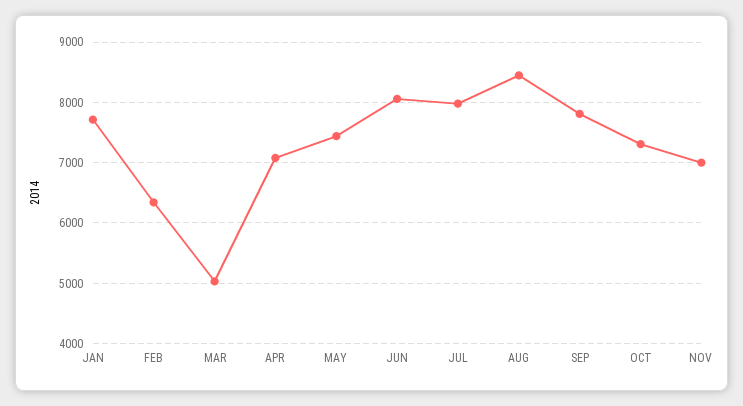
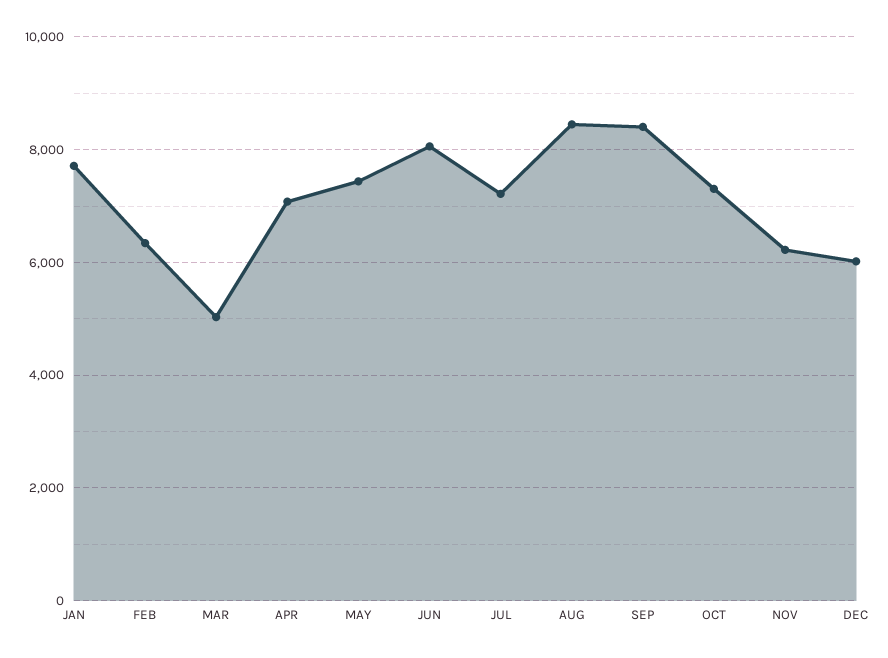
JUL: 8000 -> 7200
SEP: 7800 -> 8400
NOV: 7000 -> 6200
DEC: none -> 6000

